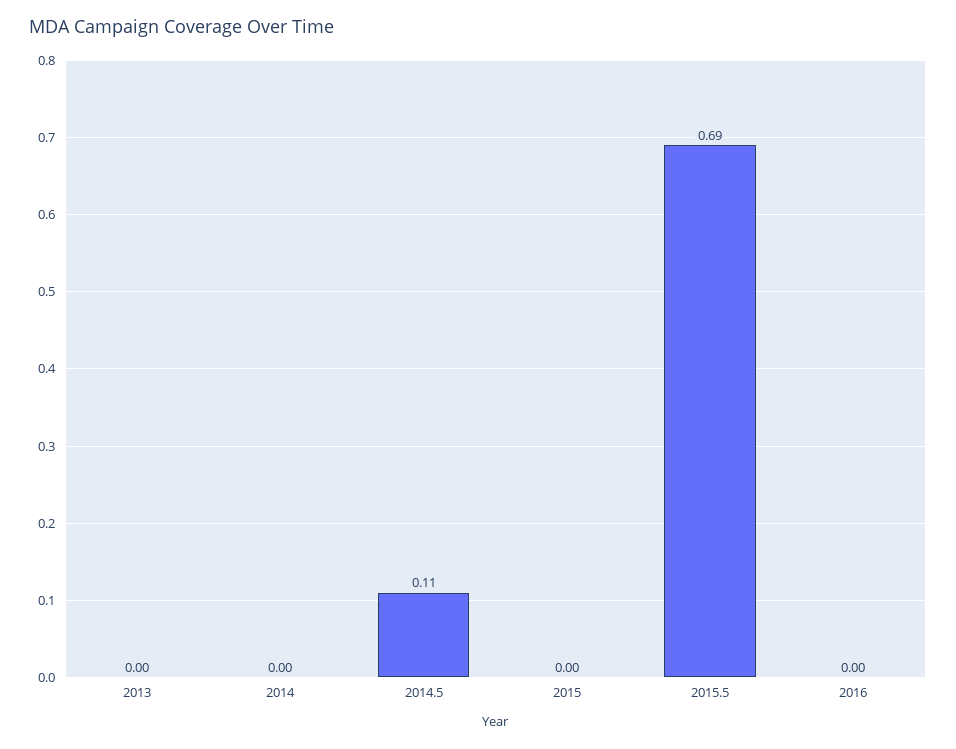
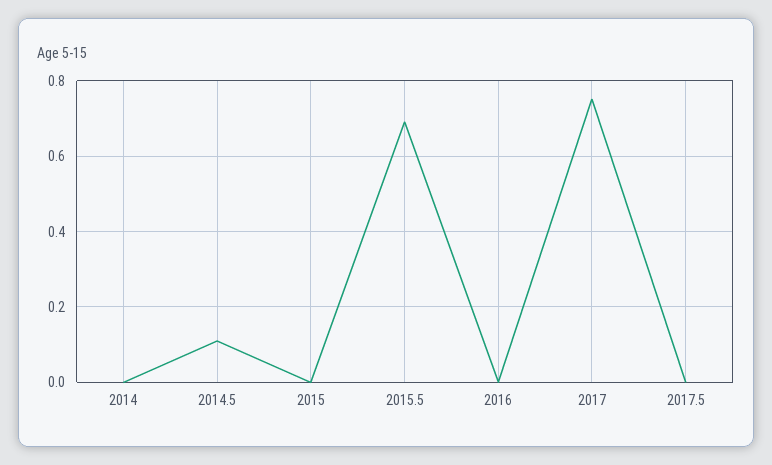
2013: 0 -> none
2017: none -> 0.75
2017.5: none -> 0

